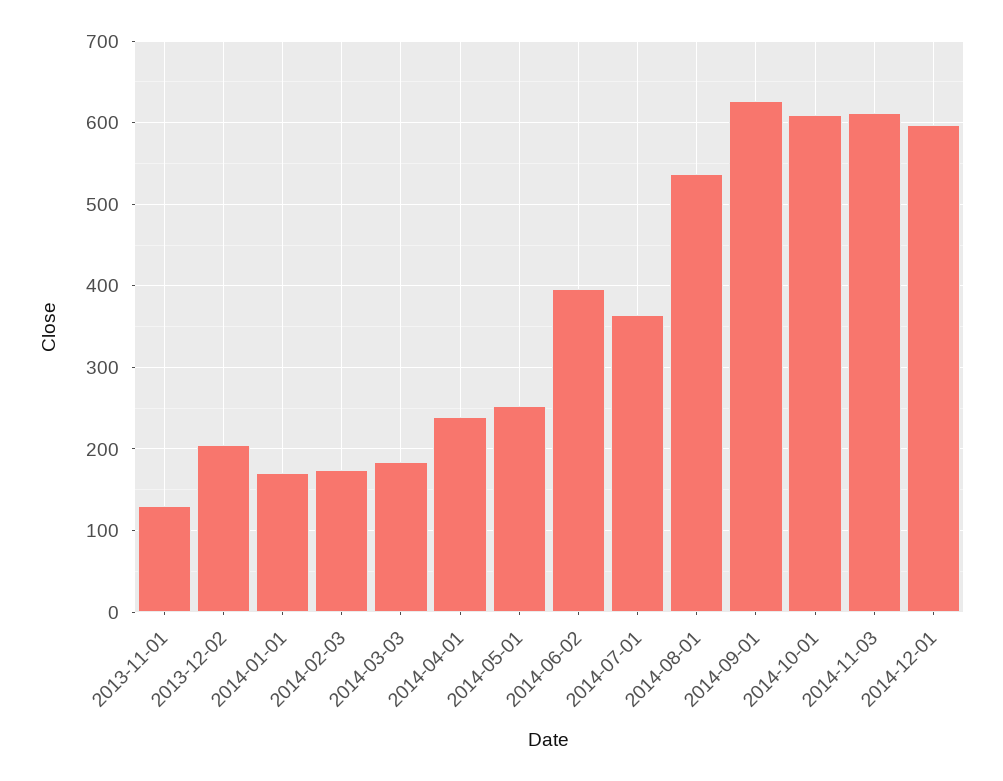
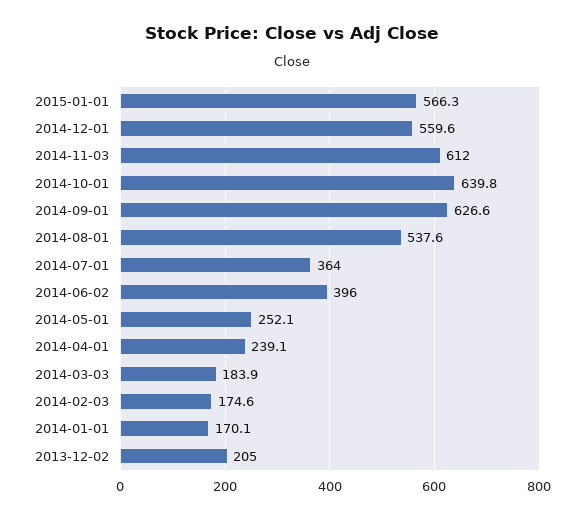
2013-11-01: 130 -> none
2014-10-01: 610 -> 639.8
2014-12-01: 600 -> 559.6
2015-01-01: none -> 566.3

